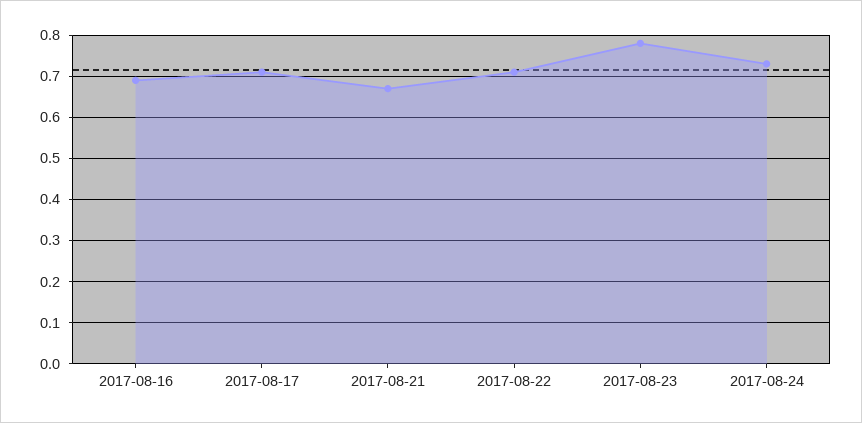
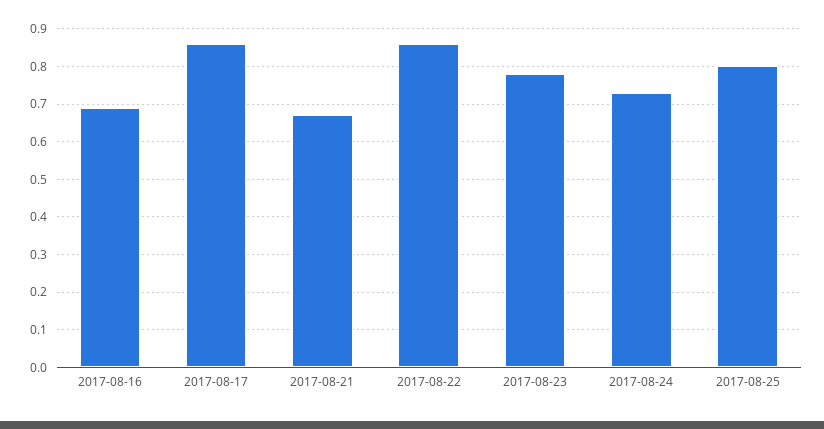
2017-08-17: 0.7 -> 0.85
2017-08-22: 0.7 -> 0.85
2017-08-25: none -> 0.8

